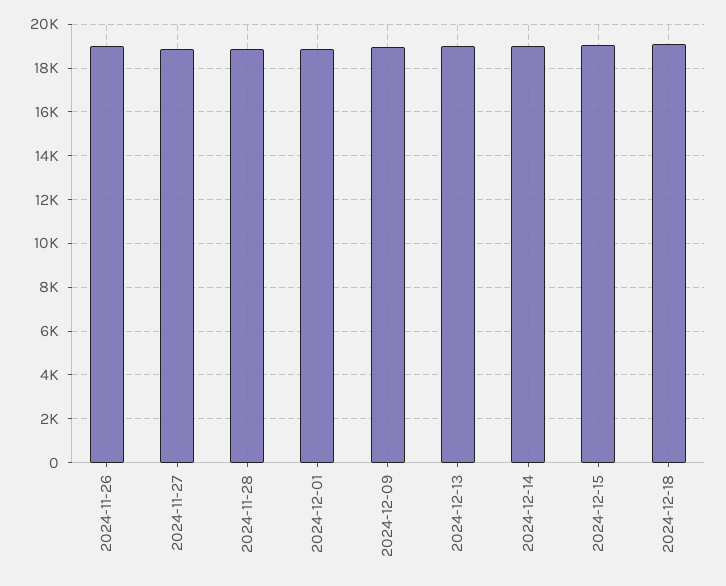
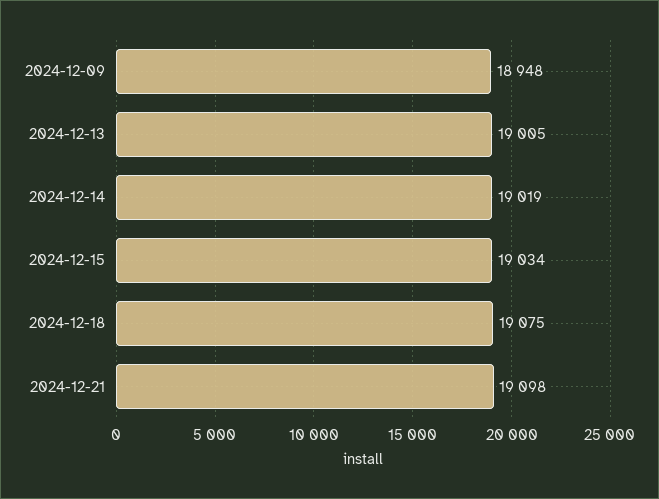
2024-11-26: 19000 -> none
2024-11-27: 19000 -> none
2024-11-28: 19000 -> none
2024-12-01: 19000 -> none
2024-12-21: none -> 19098

